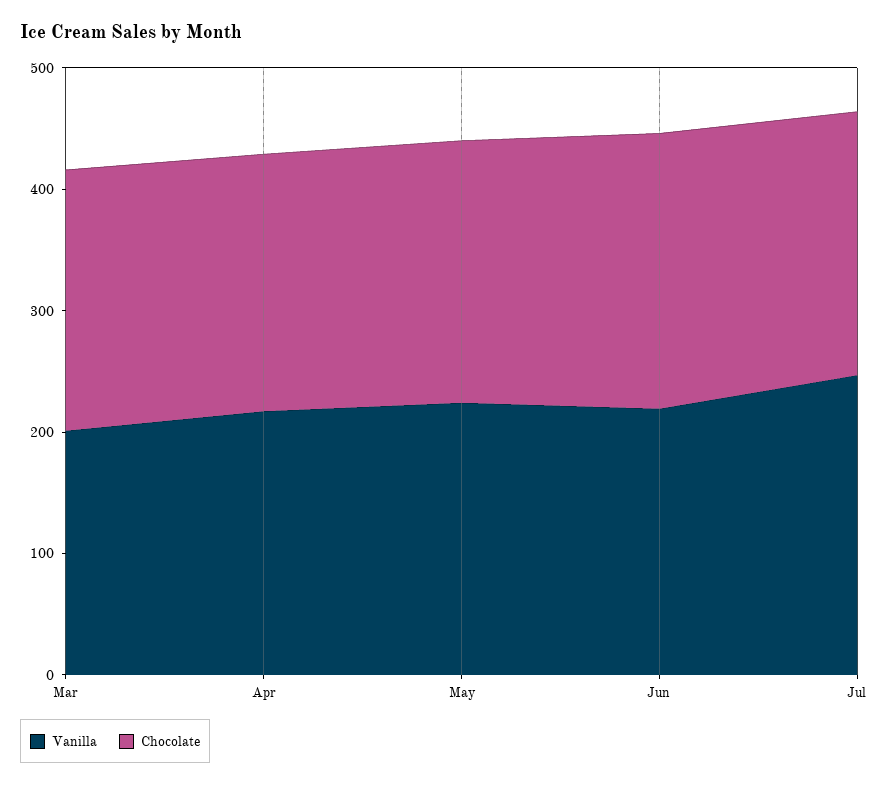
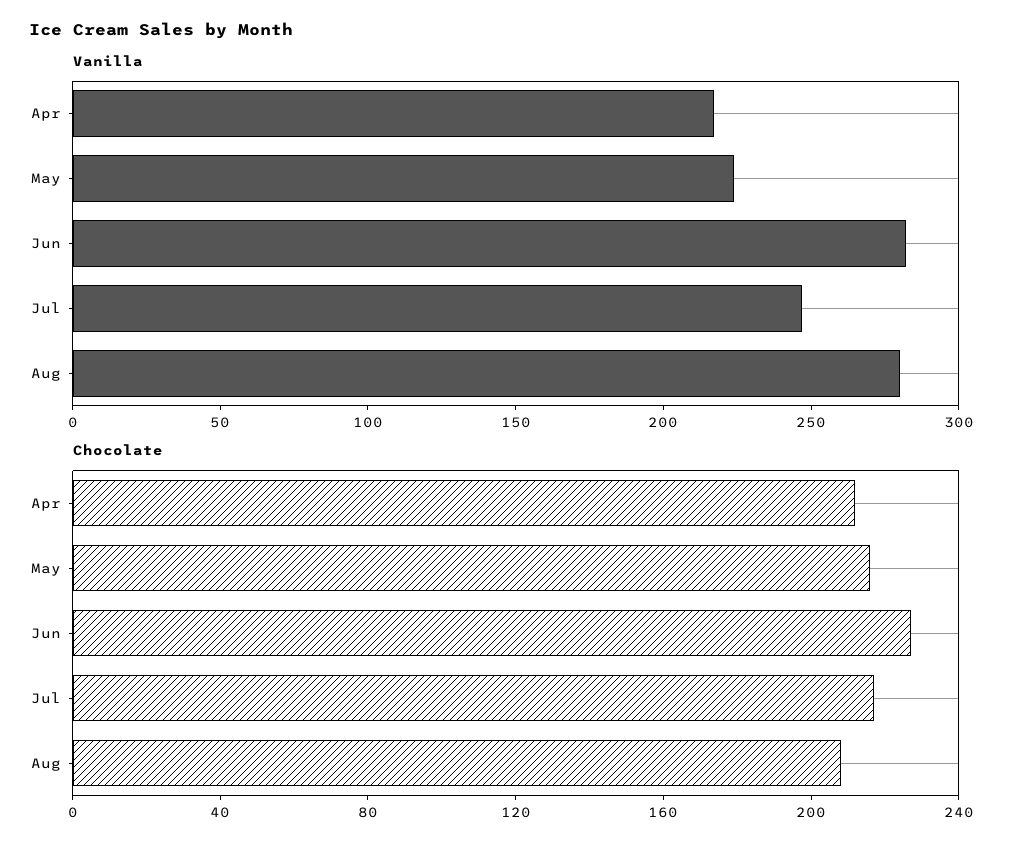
Vanilla, Mar: 200 -> none
Chocolate, Mar: 220 -> none
Vanilla, Jun: 220 -> 280
Vanilla, Aug: none -> 280
Chocolate, Aug: none -> 210

